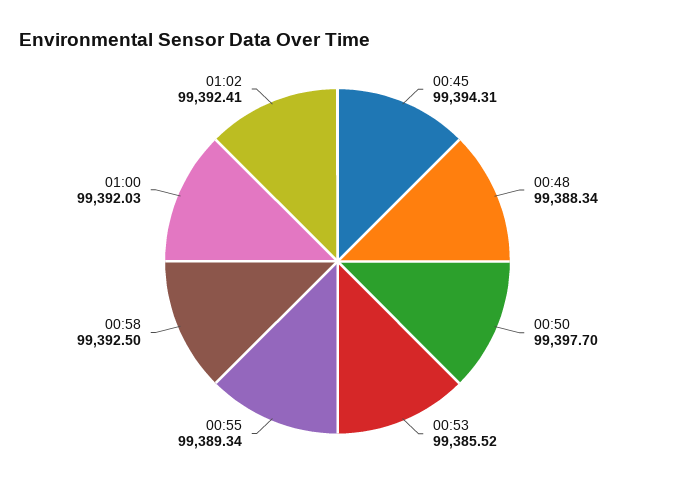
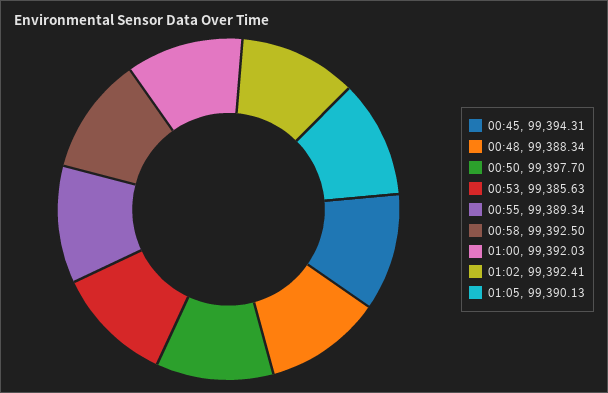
00:53: 99385.52 -> 99385.63
01:05: none -> 99390.13

